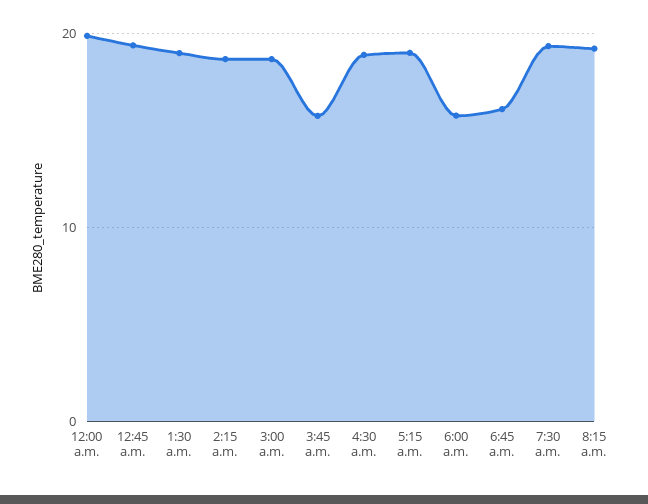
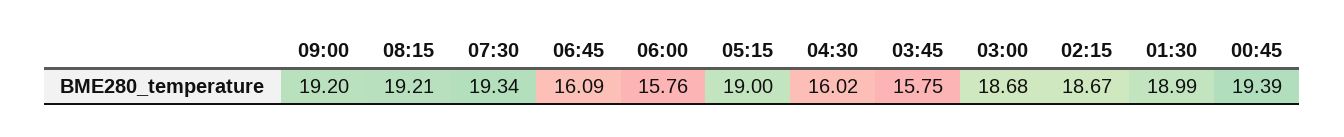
12:00 a.m.: 20 -> none
4:30 a.m.: 19 -> 16.02
09:00: none -> 19.2

